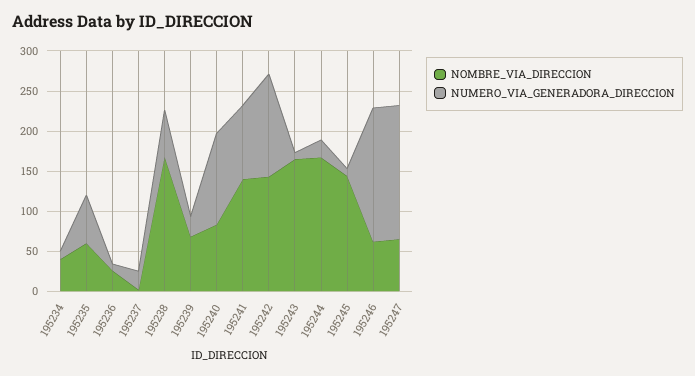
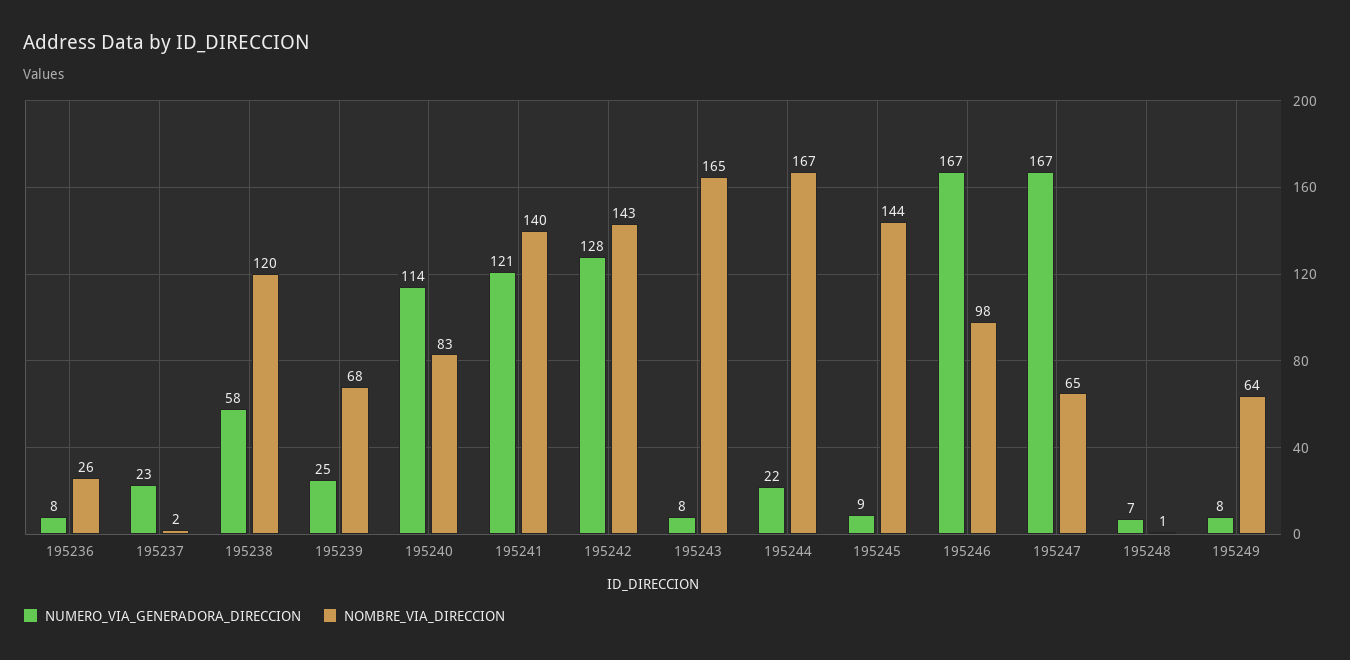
NOMBRE_VIA_DIRECCION, 195234: 40 -> none
NUMERO_VIA_GENERADORA_DIRECCION, 195234: 10 -> none
NOMBRE_VIA_DIRECCION, 195235: 60 -> none
NUMERO_VIA_GENERADORA_DIRECCION, 195235: 60 -> none
NOMBRE_VIA_DIRECCION, 195238: 170 -> 120
NUMERO_VIA_GENERADORA_DIRECCION, 195241: 90 -> 121
NOMBRE_VIA_DIRECCION, 195246: 60 -> 98
NUMERO_VIA_GENERADORA_DIRECCION, 195248: none -> 7
NOMBRE_VIA_DIRECCION, 195248: none -> 1
NUMERO_VIA_GENERADORA_DIRECCION, 195249: none -> 8
NOMBRE_VIA_DIRECCION, 195249: none -> 64

